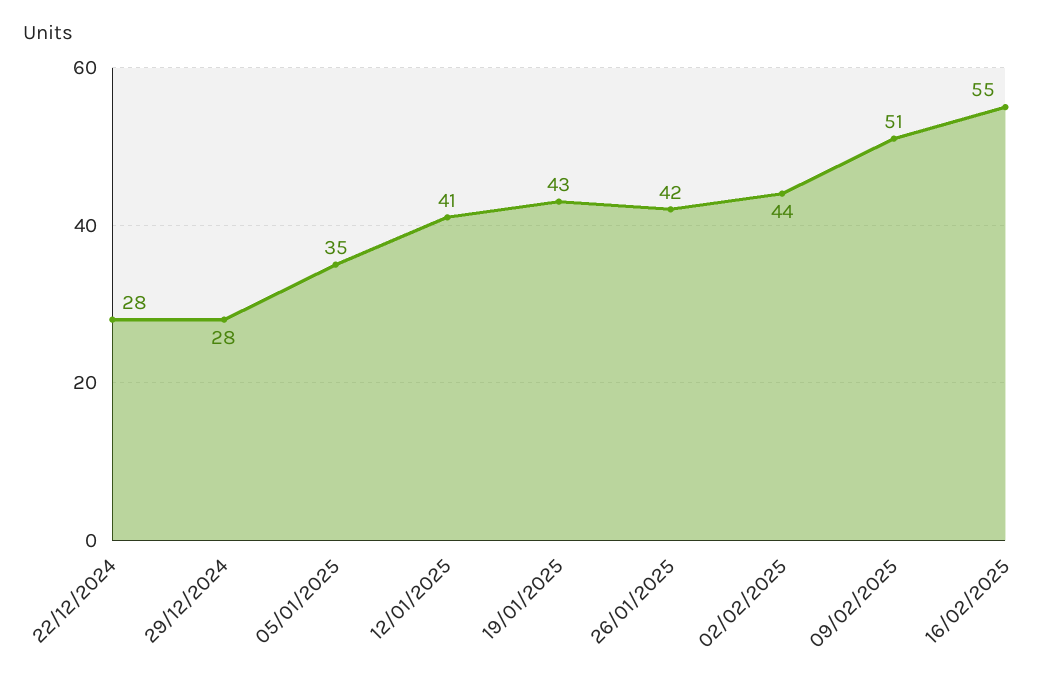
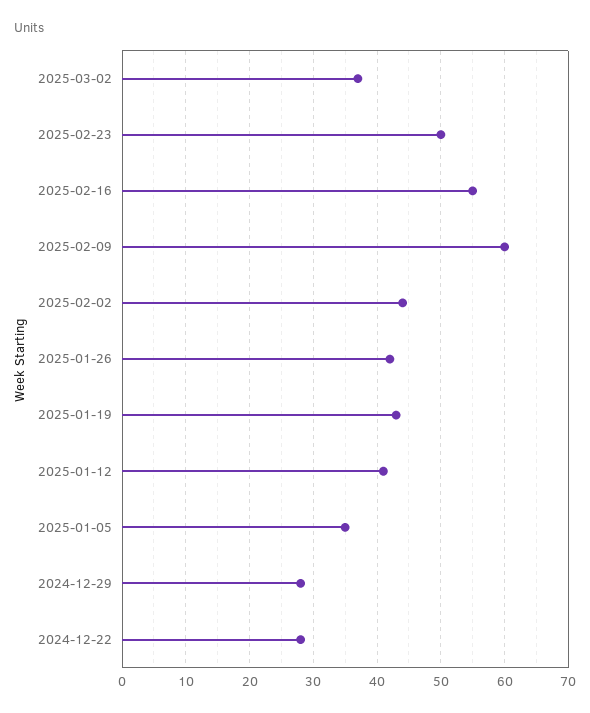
09/02/2025: 51 -> 60
2025-03-02: none -> 37
2025-02-23: none -> 50

